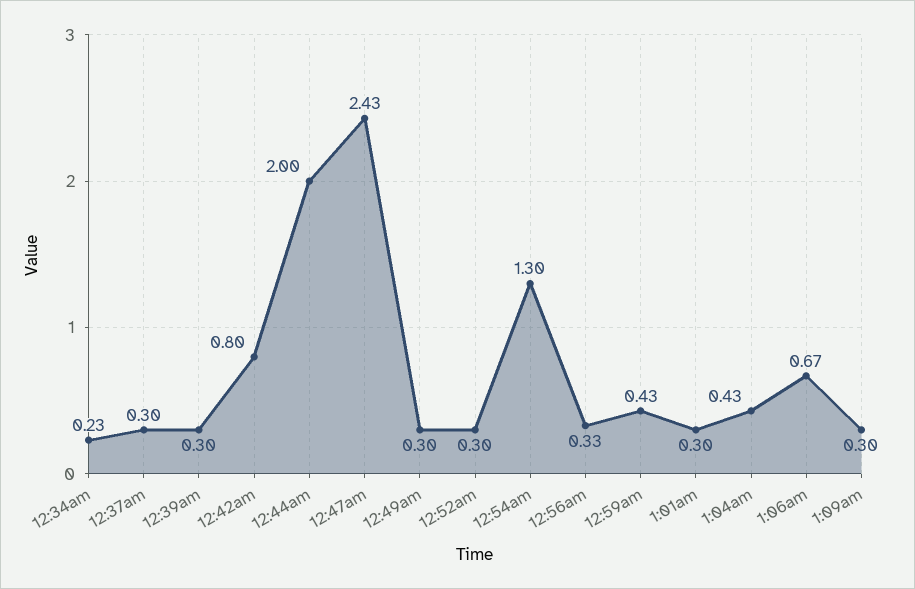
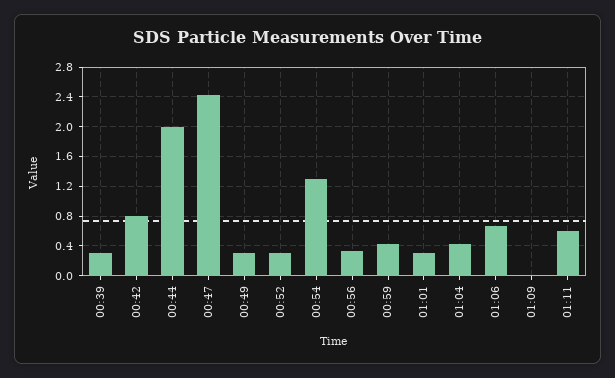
12:34am: 0.23 -> none
12:37am: 0.3 -> none
1:09am: 0.3 -> 0
01:11: none -> 0.6

